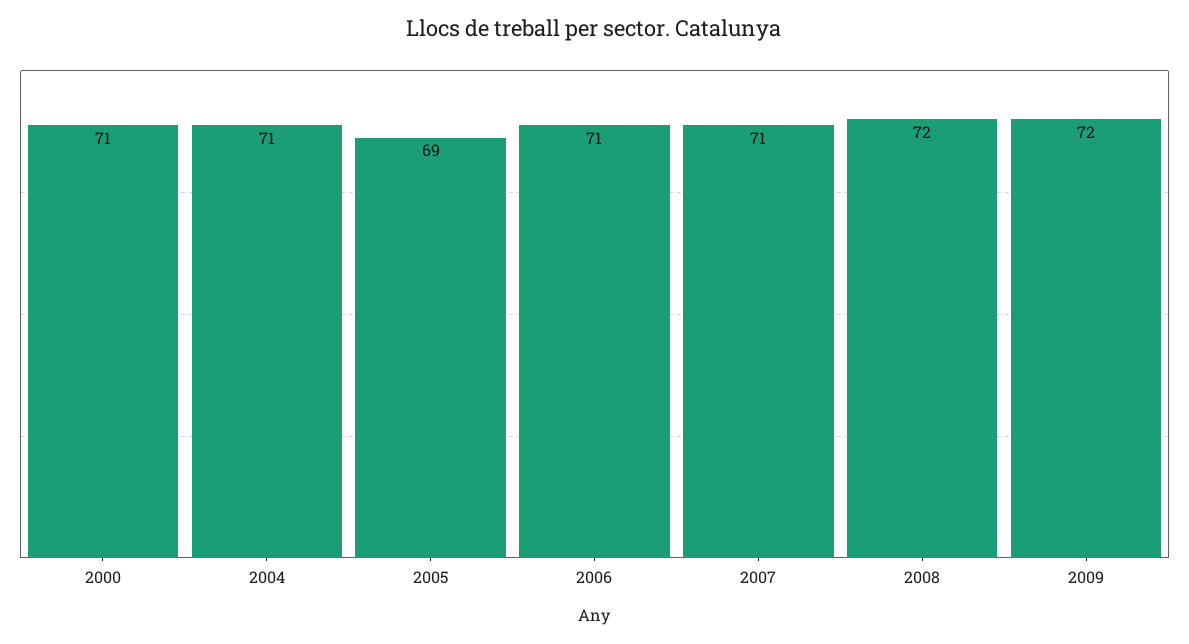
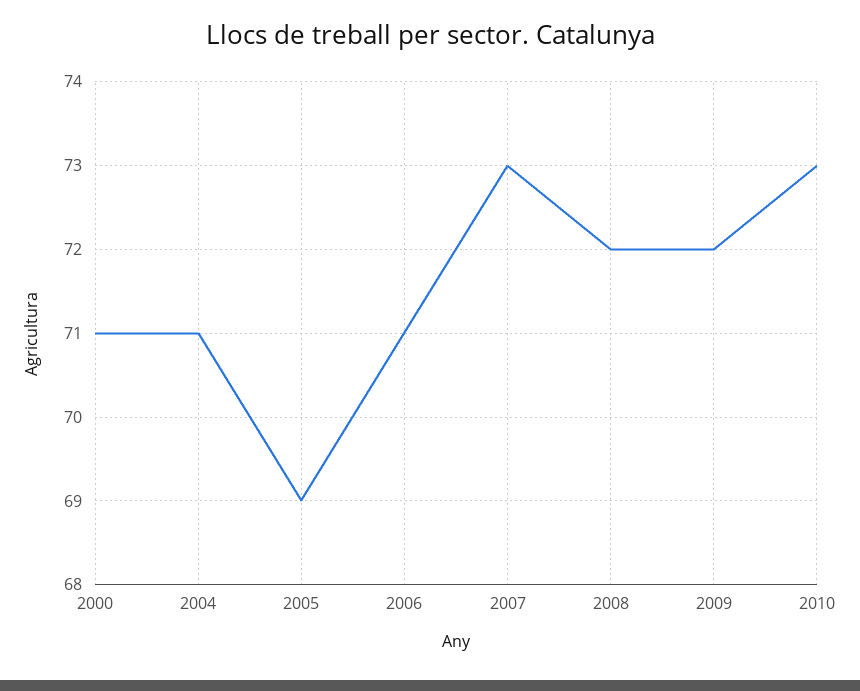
2007: 71 -> 73
2010: none -> 73

